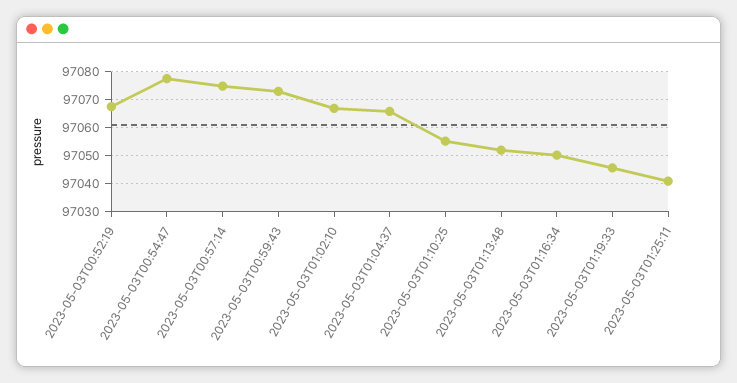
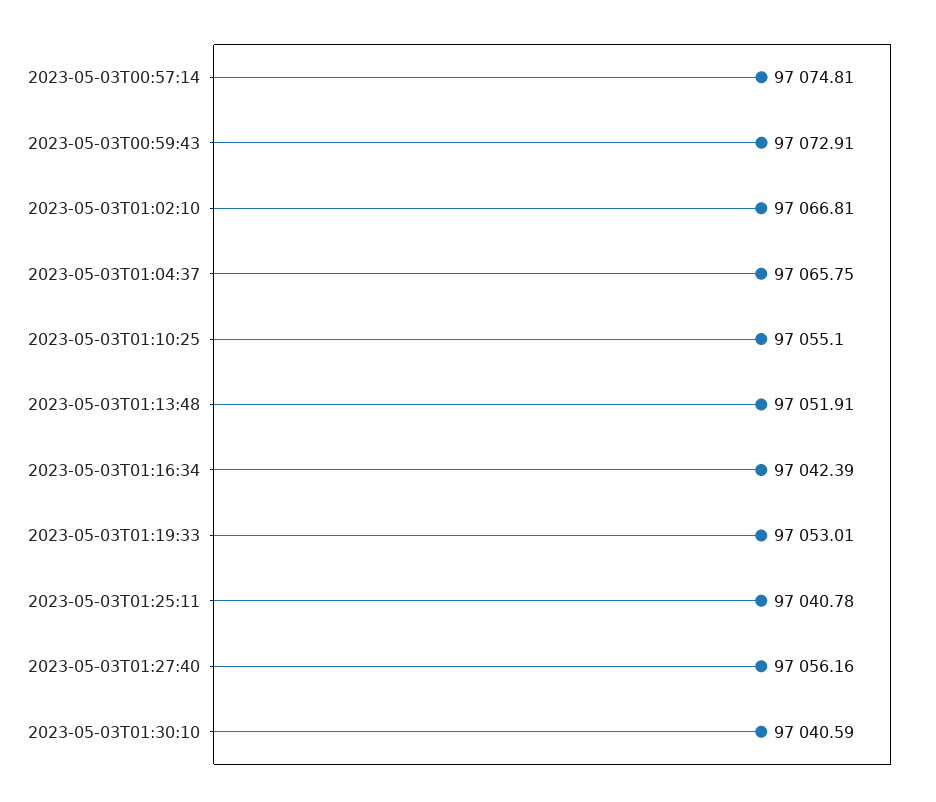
2023-05-03T00:52:19: 97067.5 -> none
2023-05-03T00:54:47: 97077.5 -> none
2023-05-03T01:16:34: 97050 -> 97042.39
2023-05-03T01:19:33: 97045 -> 97053.01
2023-05-03T01:27:40: none -> 97056.16
2023-05-03T01:30:10: none -> 97040.59

